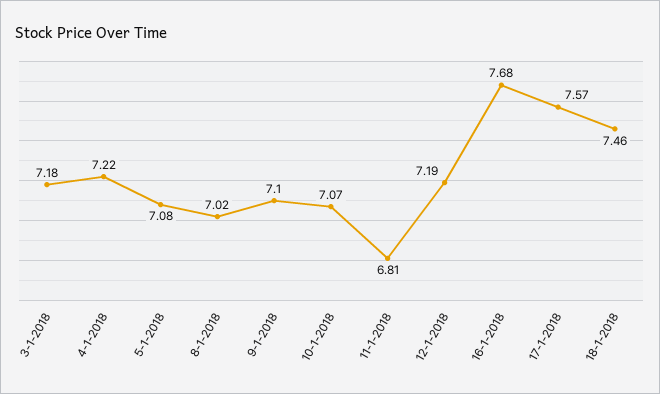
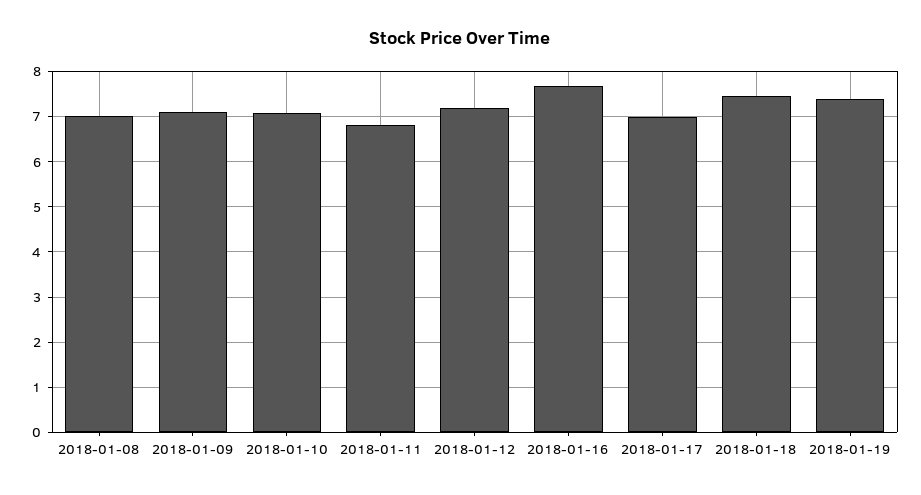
3-1-2018: 7.18 -> none
4-1-2018: 7.22 -> none
5-1-2018: 7.08 -> none
17-1-2018: 7.57 -> 7
2018-01-19: none -> 7.4

